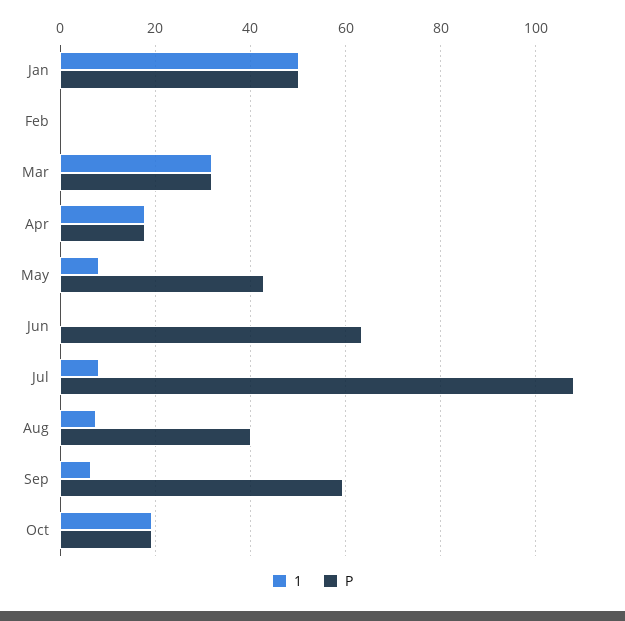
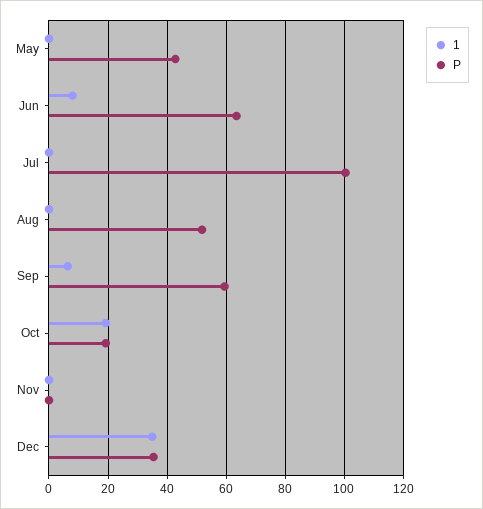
1, Jan: 50 -> none
P, Jan: 50 -> none
1, Feb: 0 -> none
P, Feb: 0 -> none
1, Mar: 32 -> none
P, Mar: 32 -> none
1, Apr: 18 -> none
P, Apr: 18 -> none
1, May: 8 -> 0
1, Jun: 0 -> 7.5
1, Jul: 8 -> 0
P, Jul: 108 -> 100
1, Aug: 8 -> 0
P, Aug: 40 -> 52.5
1, Nov: none -> 0
P, Nov: none -> 0
1, Dec: none -> 35
P, Dec: none -> 35

